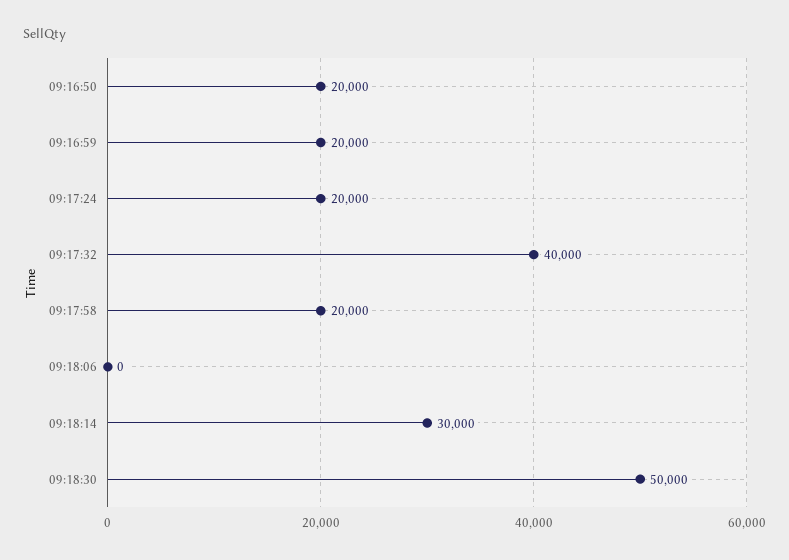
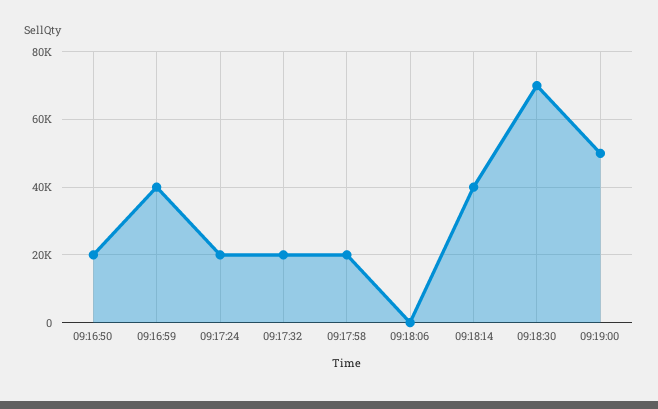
09:16:59: 20000 -> 40000
09:17:32: 40000 -> 20000
09:18:14: 30000 -> 40000
09:18:30: 50000 -> 70000
09:19:00: none -> 50000

